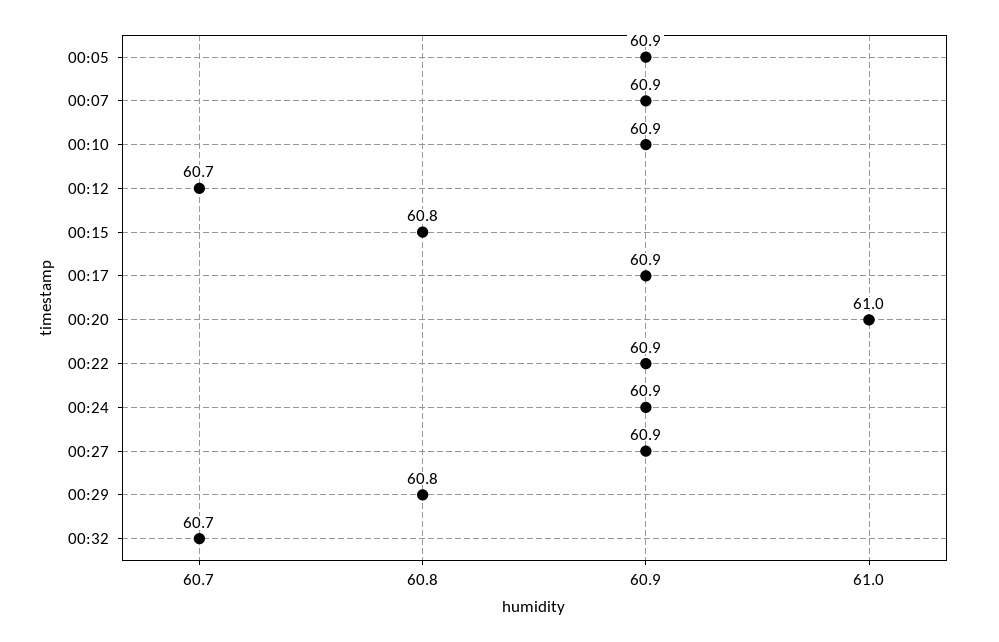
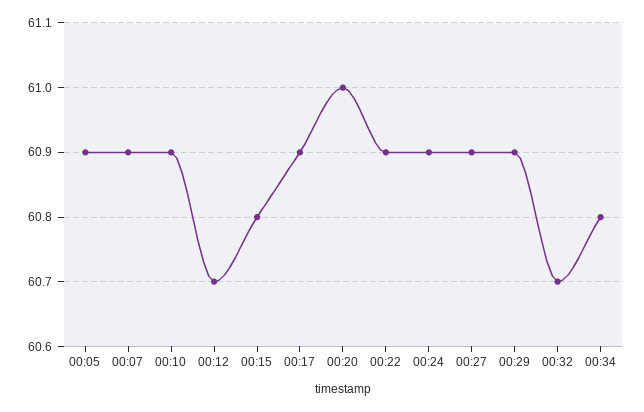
00:29: 60.8 -> 60.9
00:34: none -> 60.8

